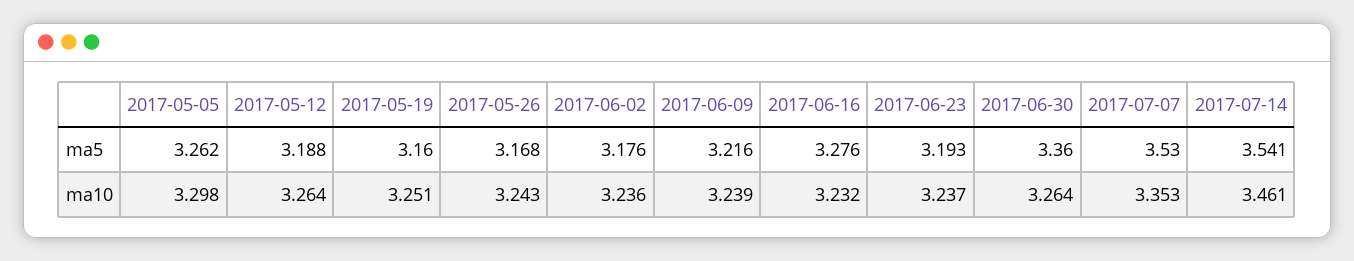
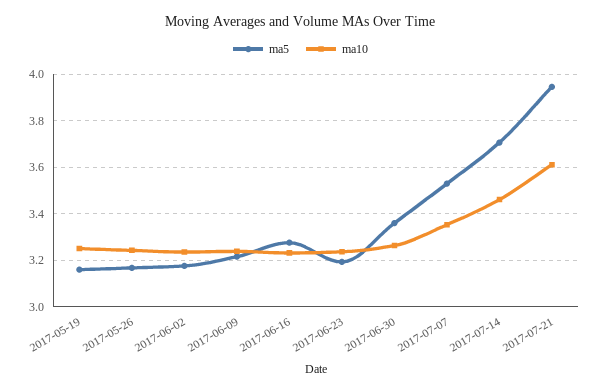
ma5, 2017-05-05: 3.262 -> none
ma5, 2017-05-12: 3.188 -> none
ma5, 2017-07-14: 3.541 -> 3.7
ma10, 2017-05-05: 3.298 -> none
ma10, 2017-05-12: 3.264 -> none
ma5, 2017-07-21: none -> 3.95
ma10, 2017-07-21: none -> 3.6

